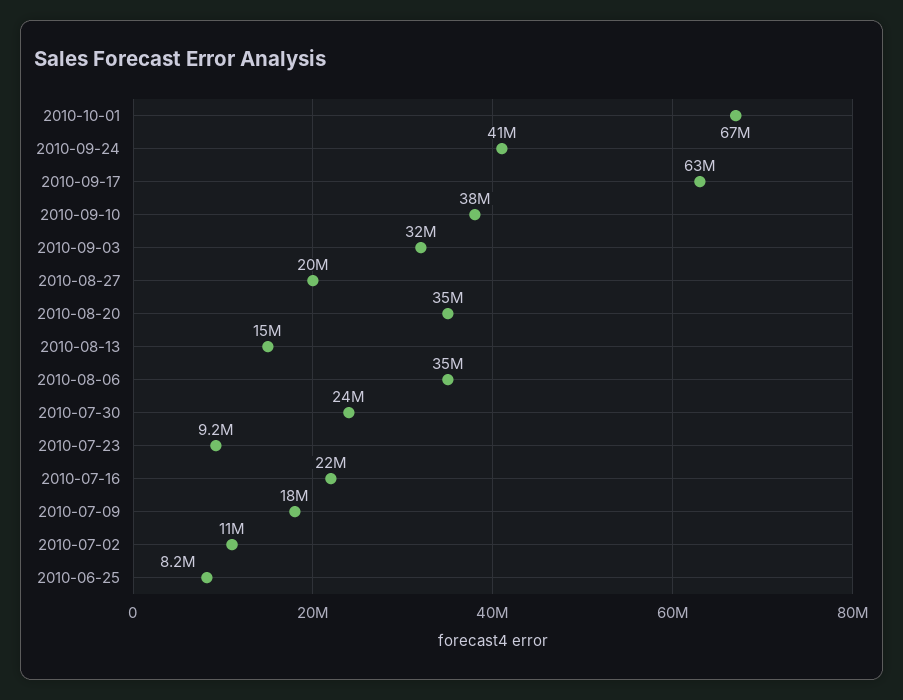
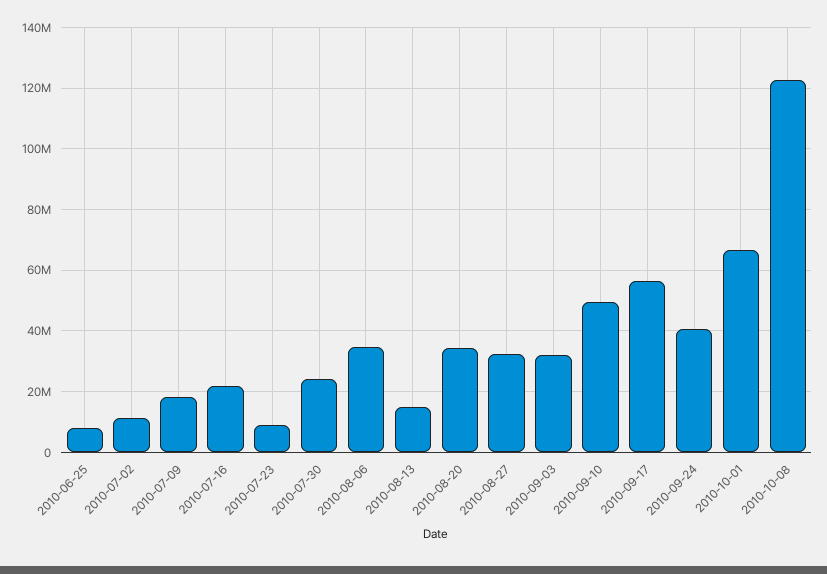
2010-09-17: 63000000 -> 56000000
2010-09-10: 38000000 -> 50000000
2010-08-27: 20000000 -> 32000000
2010-10-08: none -> 122000000

